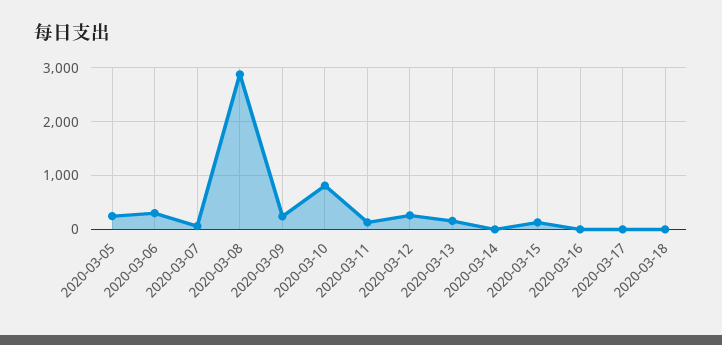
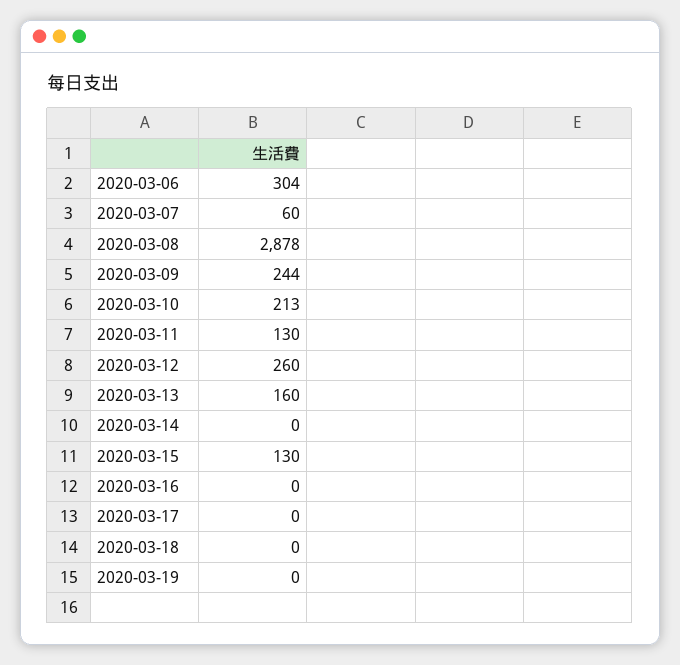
2020-03-05: 200 -> none
2020-03-10: 800 -> 213
2020-03-19: none -> 0

